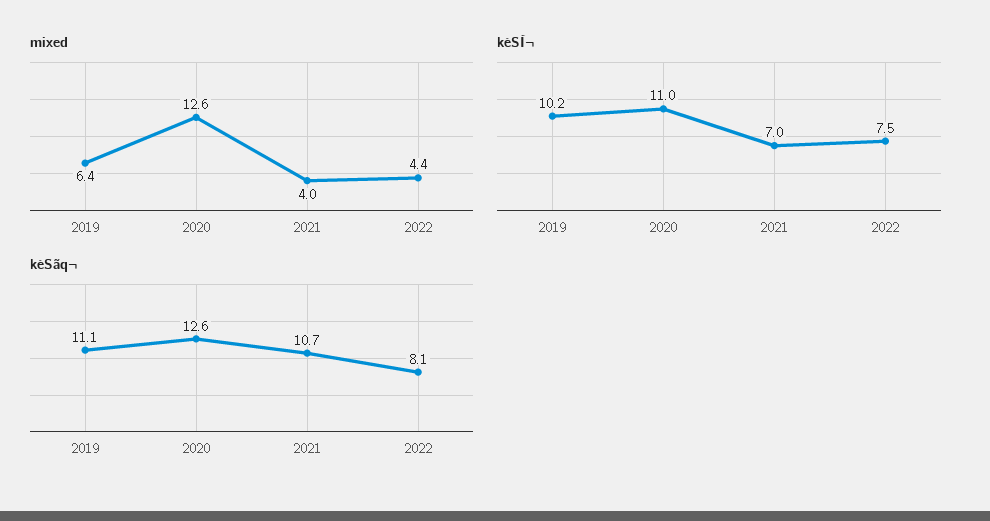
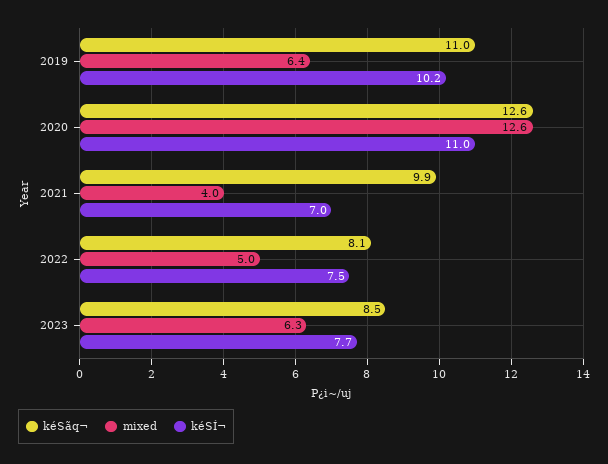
mixed, 2022: 4.4 -> 5
kéSãq¬, 2019: 11.1 -> 11
kéSãq¬, 2021: 10.7 -> 9.9
kéSãq¬, 2023: none -> 8.5
mixed, 2023: none -> 6.3
kéSÍ¬, 2023: none -> 7.7

